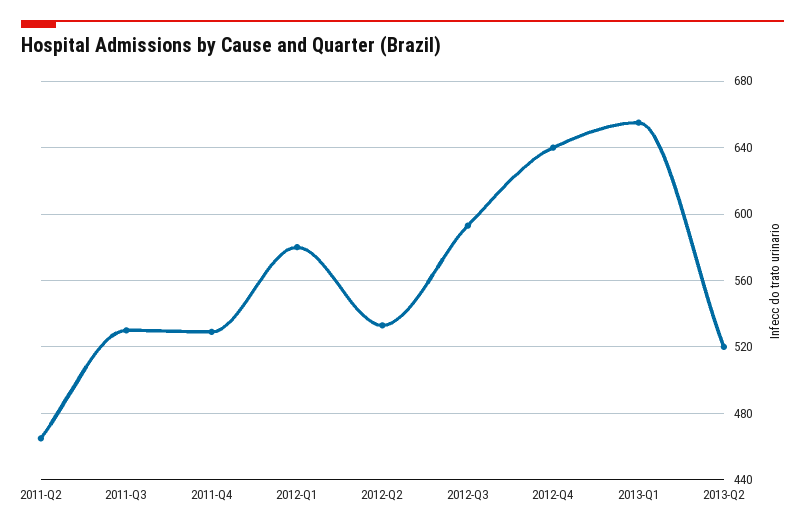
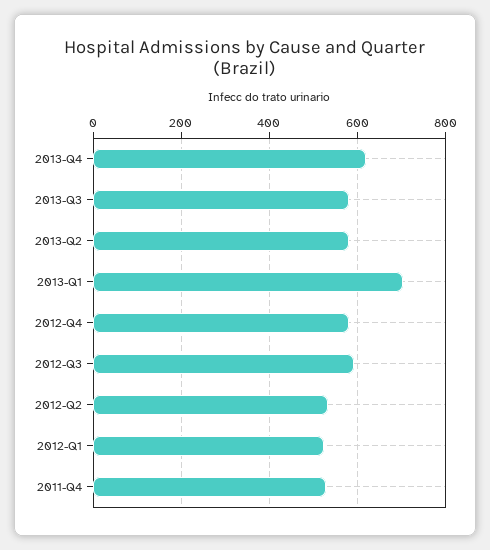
2011-Q2: 465 -> none
2011-Q3: 530 -> none
2012-Q1: 580 -> 520
2012-Q4: 640 -> 580
2013-Q1: 655 -> 700
2013-Q2: 520 -> 580
2013-Q4: none -> 620
2013-Q3: none -> 580

